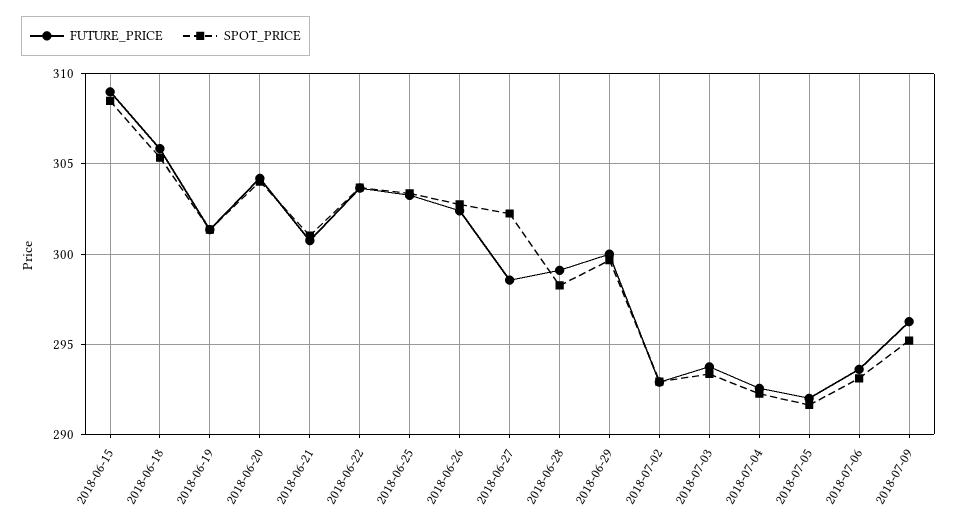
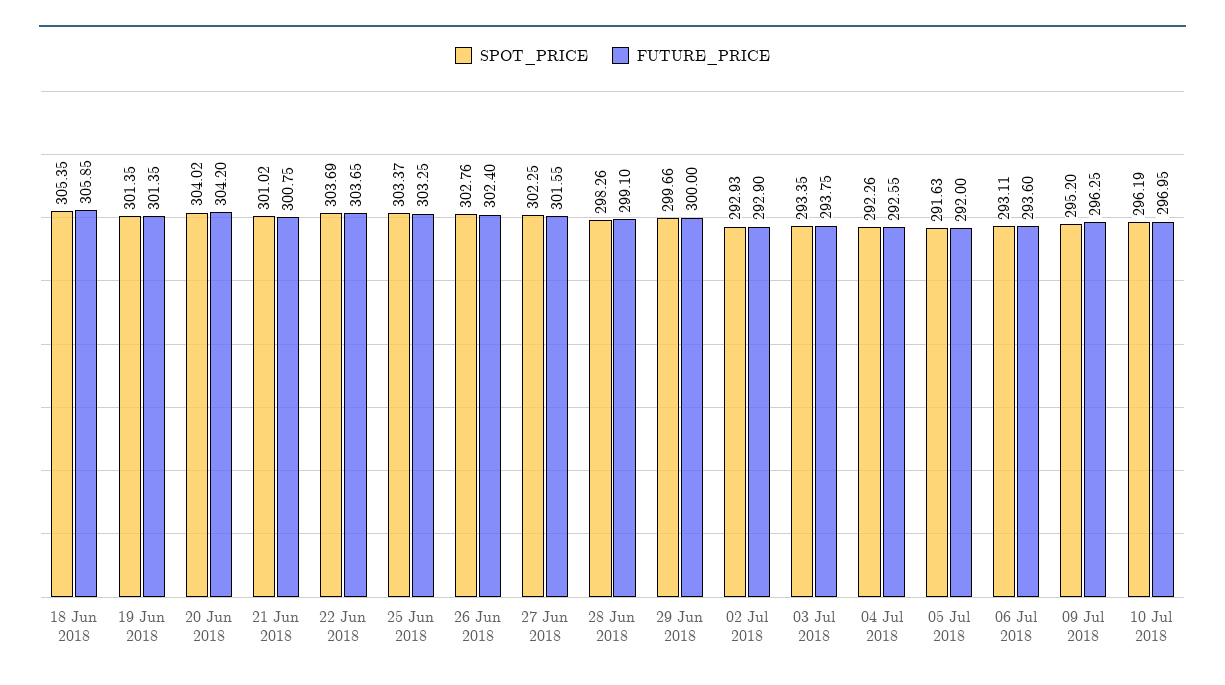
FUTURE_PRICE, 2018-06-15: 309 -> none
SPOT_PRICE, 2018-06-15: 308.5 -> none
FUTURE_PRICE, 2018-06-27: 298.5 -> 301.55
SPOT_PRICE, 10 Jul 2018: none -> 296.19
FUTURE_PRICE, 10 Jul 2018: none -> 296.95

